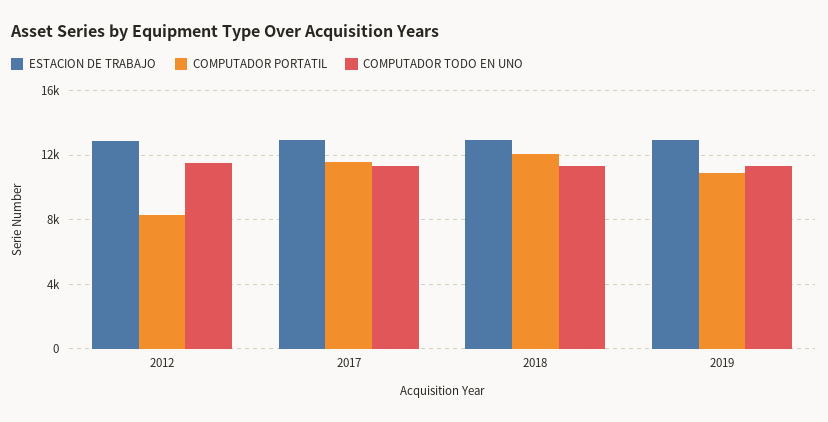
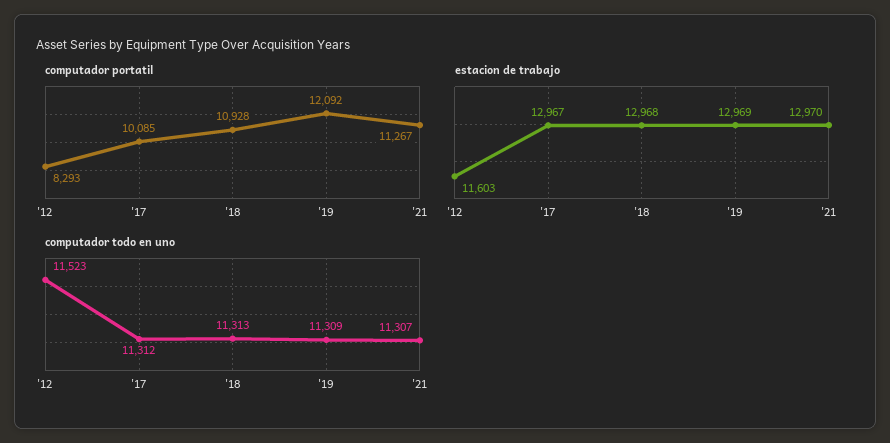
ESTACION DE TRABAJO, 2012: 13000 -> 11603
COMPUTADOR PORTATIL, 2017: 11500 -> 10085
COMPUTADOR PORTATIL, 2018: 12000 -> 10928
COMPUTADOR PORTATIL, 2019: 11000 -> 12092
COMPUTADOR PORTATIL, '21: none -> 11267
ESTACION DE TRABAJO, '21: none -> 12970
COMPUTADOR TODO EN UNO, '21: none -> 11307

